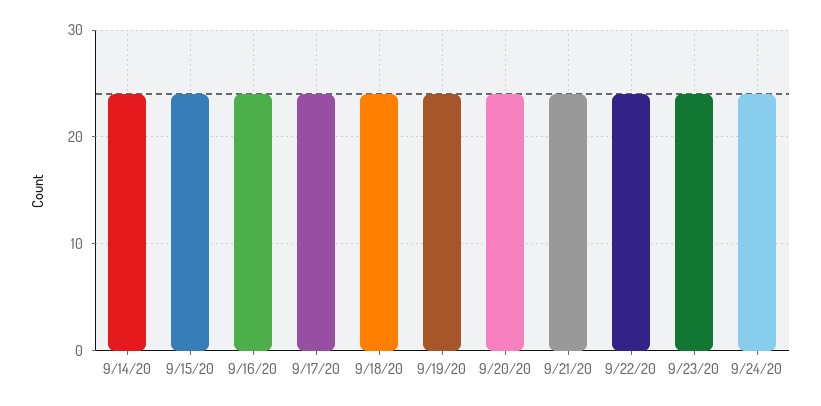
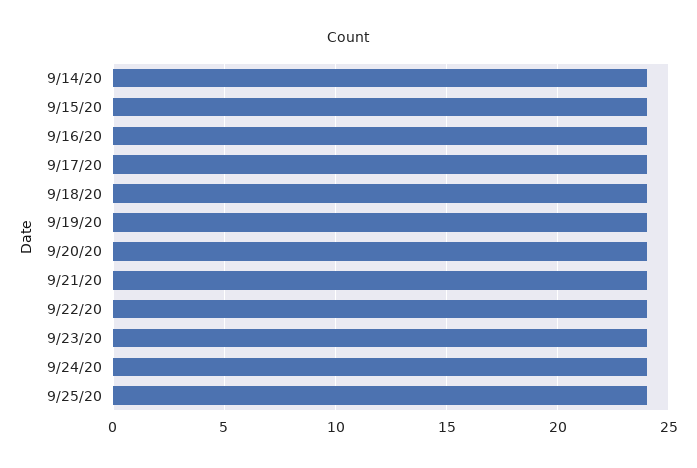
9/25/20: none -> 24

